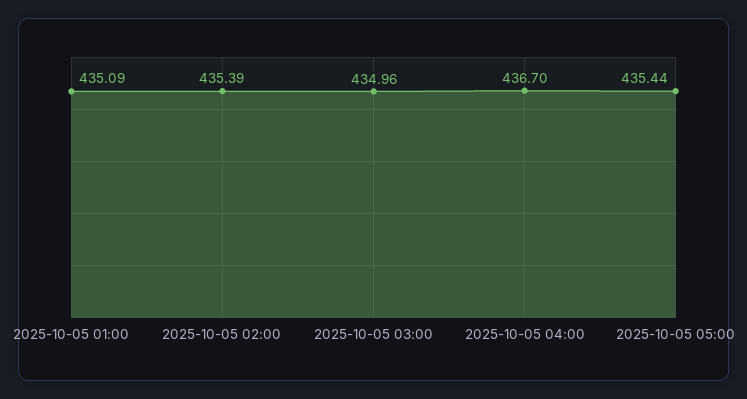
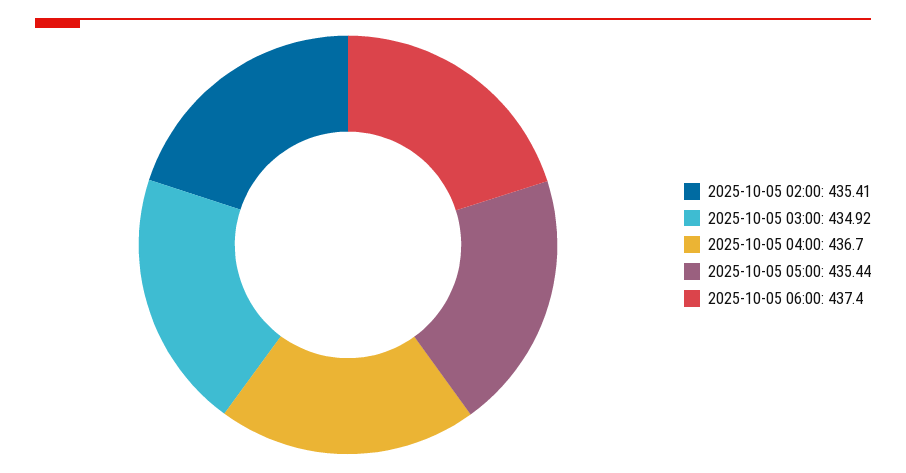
2025-10-05 01:00: 435.09 -> none
2025-10-05 02:00: 435.39 -> 435.41
2025-10-05 03:00: 434.96 -> 434.92
2025-10-05 06:00: none -> 437.4

